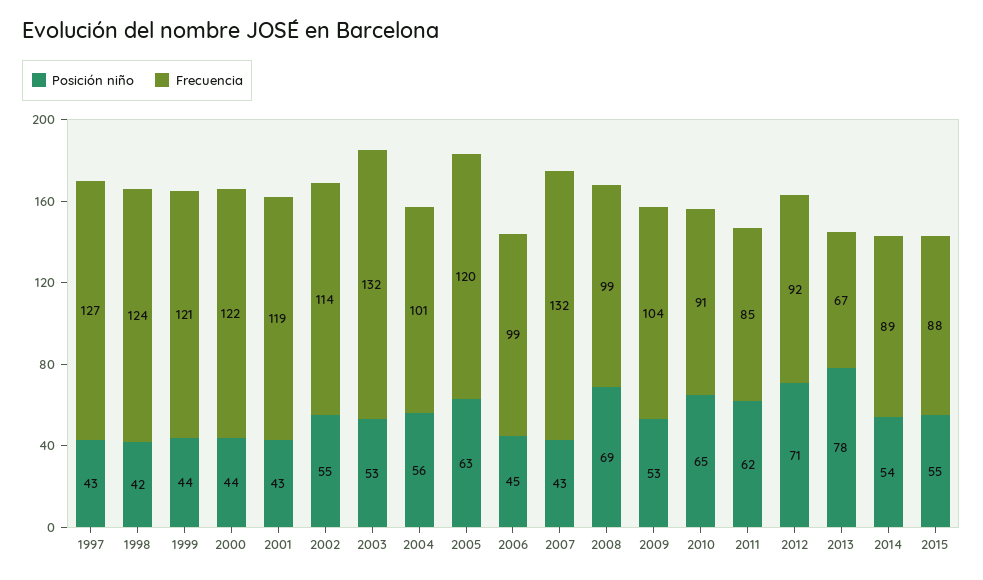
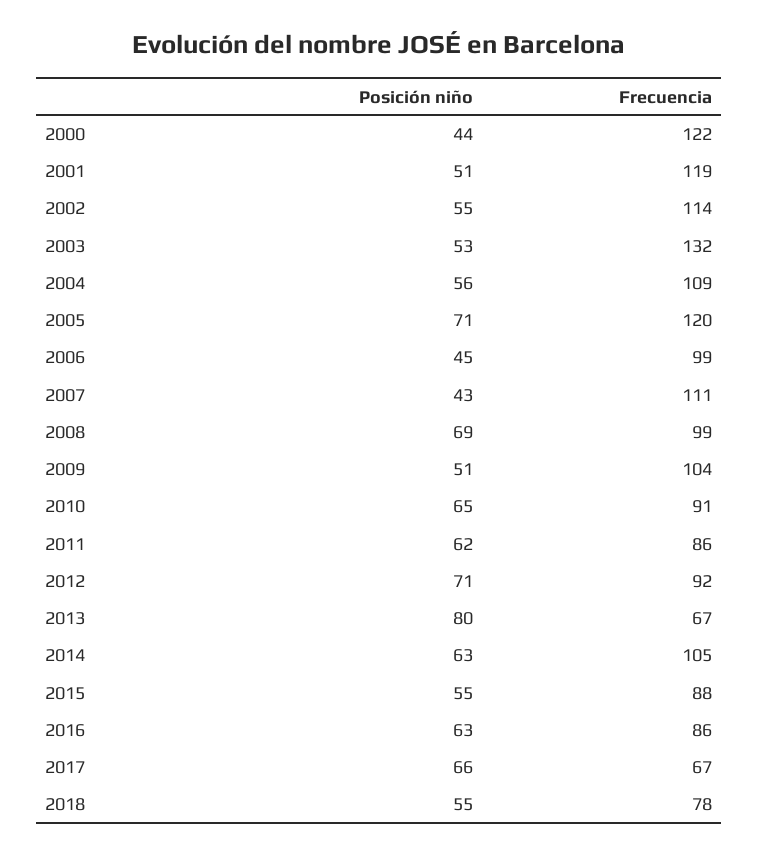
Posición niño, 1997: 43 -> none
Frecuencia, 1997: 127 -> none
Posición niño, 1998: 42 -> none
Frecuencia, 1998: 124 -> none
Posición niño, 1999: 44 -> none
Frecuencia, 1999: 121 -> none
Posición niño, 2001: 43 -> 51
Frecuencia, 2004: 101 -> 109
Posición niño, 2005: 63 -> 71
Frecuencia, 2007: 132 -> 111
Posición niño, 2009: 53 -> 51
Frecuencia, 2011: 85 -> 86
Posición niño, 2013: 78 -> 80
Posición niño, 2014: 54 -> 63
Frecuencia, 2014: 89 -> 105
Posición niño, 2016: none -> 63
Frecuencia, 2016: none -> 86
Posición niño, 2017: none -> 66
Frecuencia, 2017: none -> 67
Posición niño, 2018: none -> 55
Frecuencia, 2018: none -> 78

